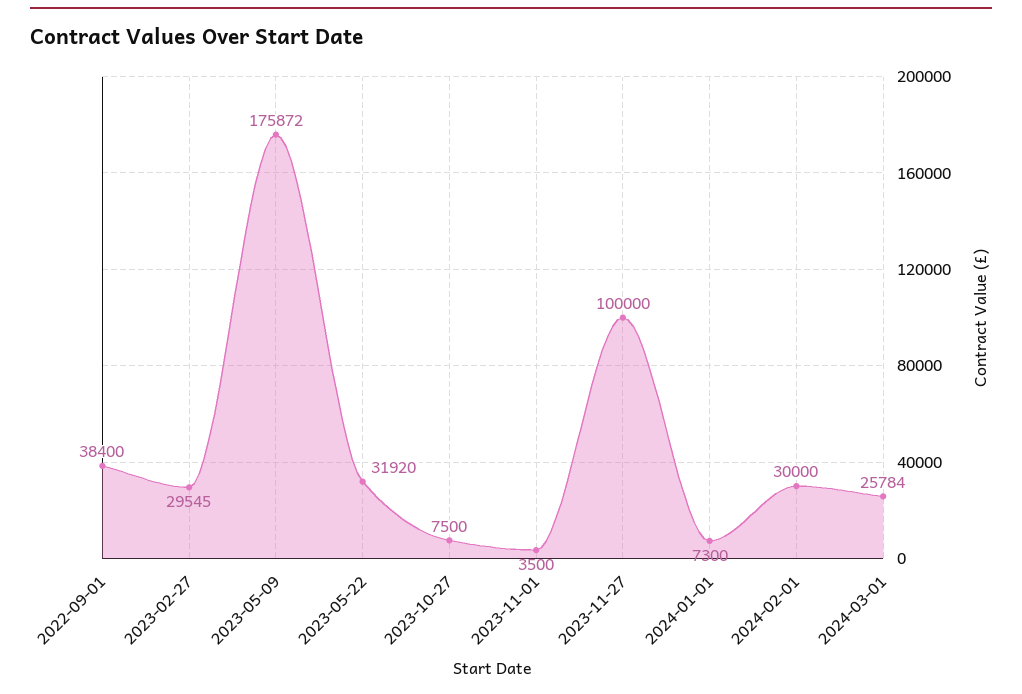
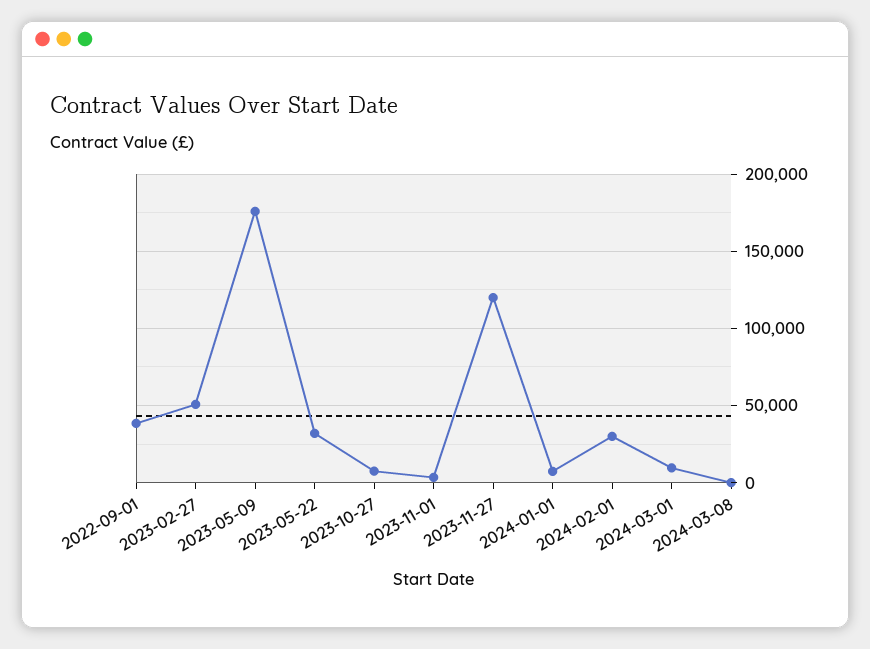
2023-02-27: 29545 -> 50000
2023-11-27: 100000 -> 120000
2024-03-01: 25784 -> 10000
2024-03-08: none -> 0

